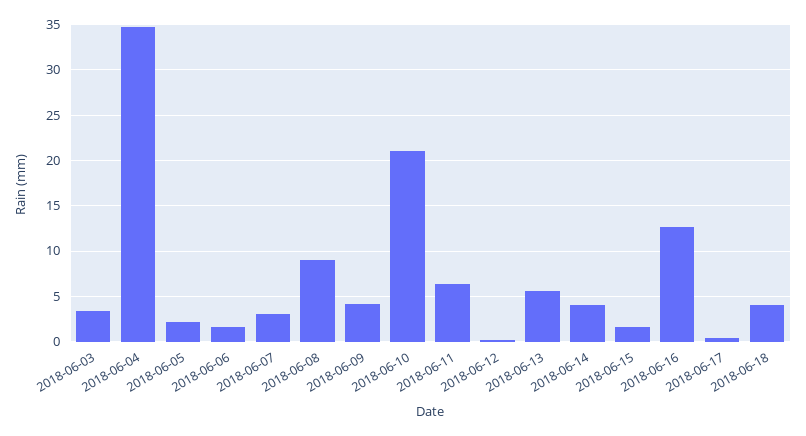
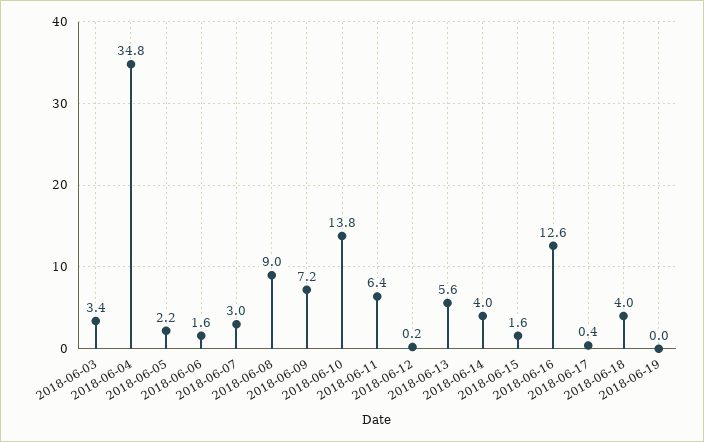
2018-06-09: 4 -> 7.2
2018-06-10: 21 -> 13.8
2018-06-19: none -> 0

